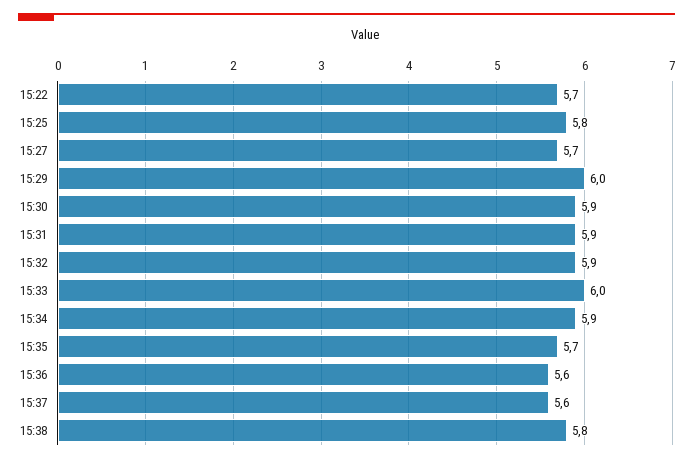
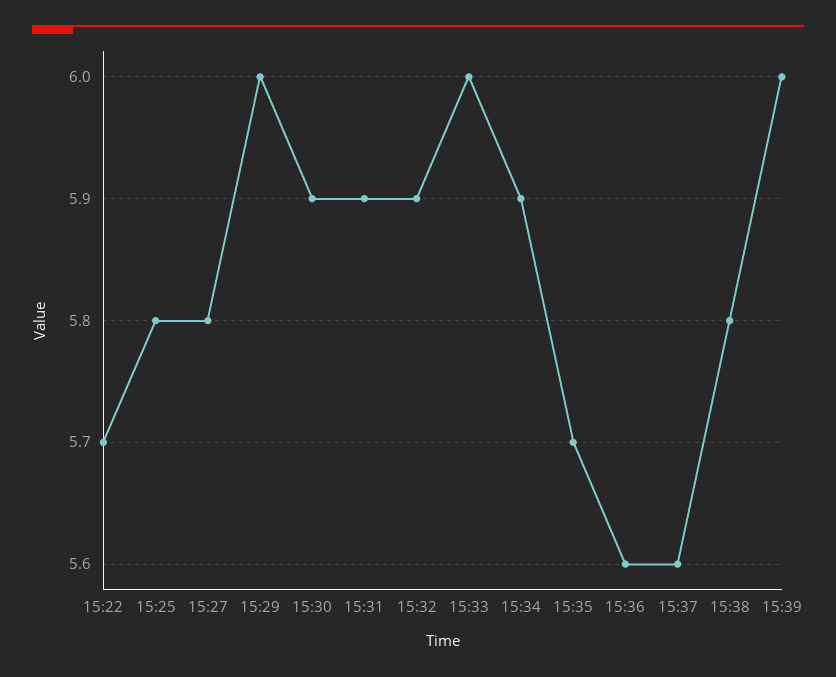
15:27: 5.7 -> 5.8
15:39: none -> 6

